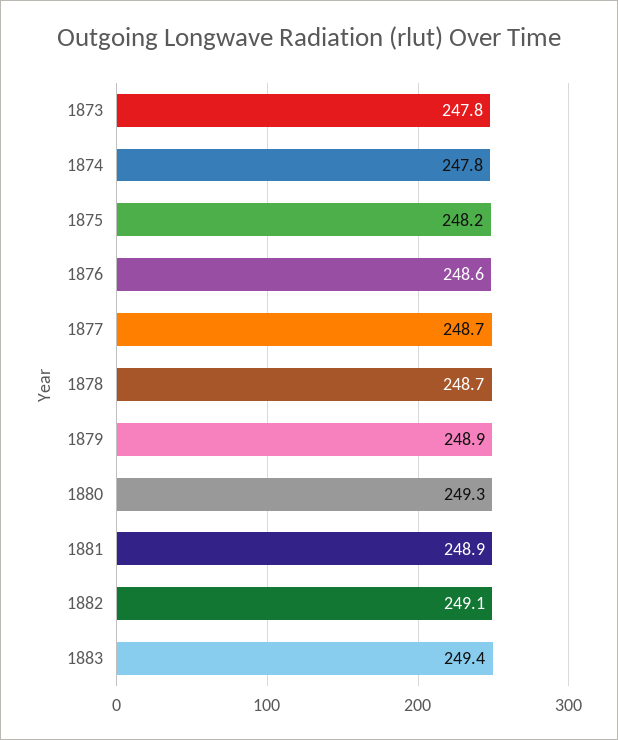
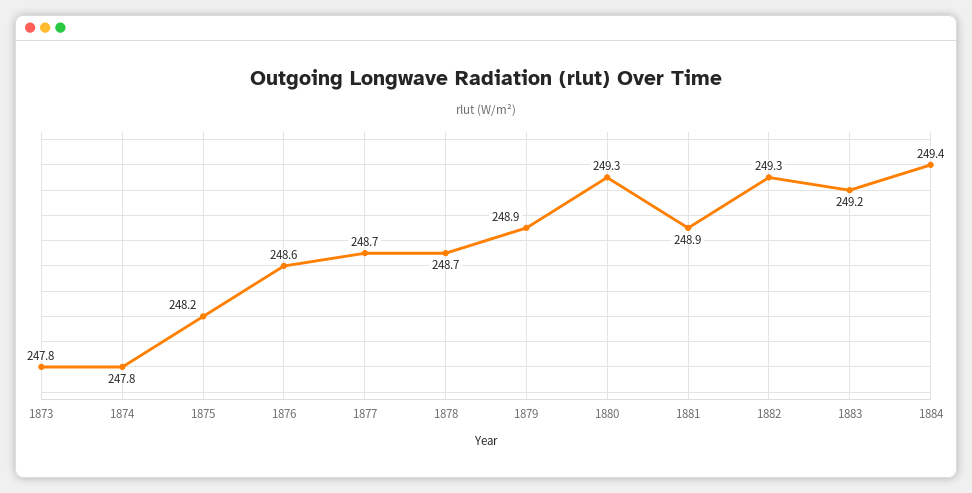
1882: 249.1 -> 249.3
1883: 249.4 -> 249.2
1884: none -> 249.4

